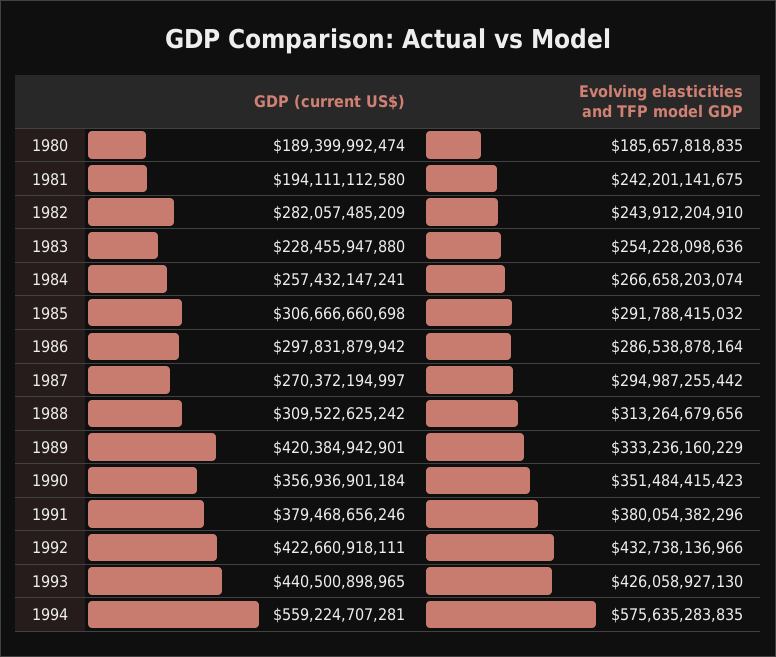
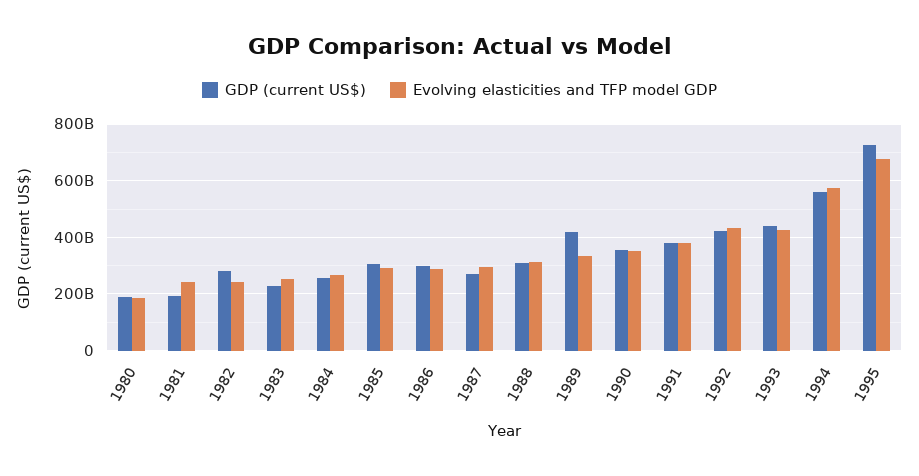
GDP (current US$), 1995: none -> 725000000000
Evolving elasticities and TFP model GDP, 1995: none -> 675000000000

